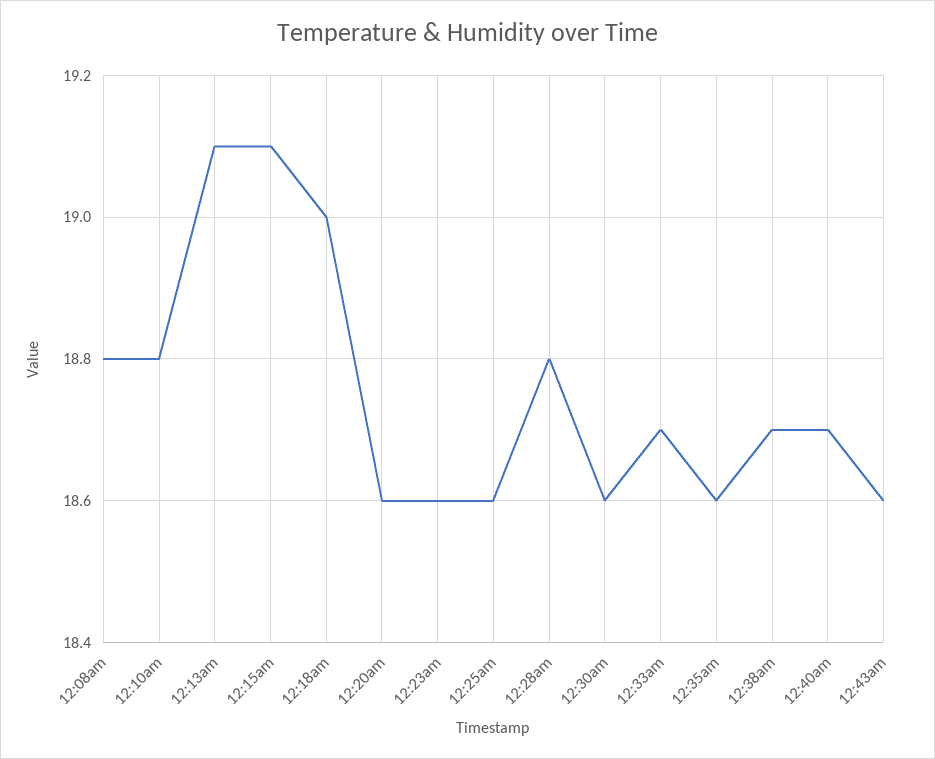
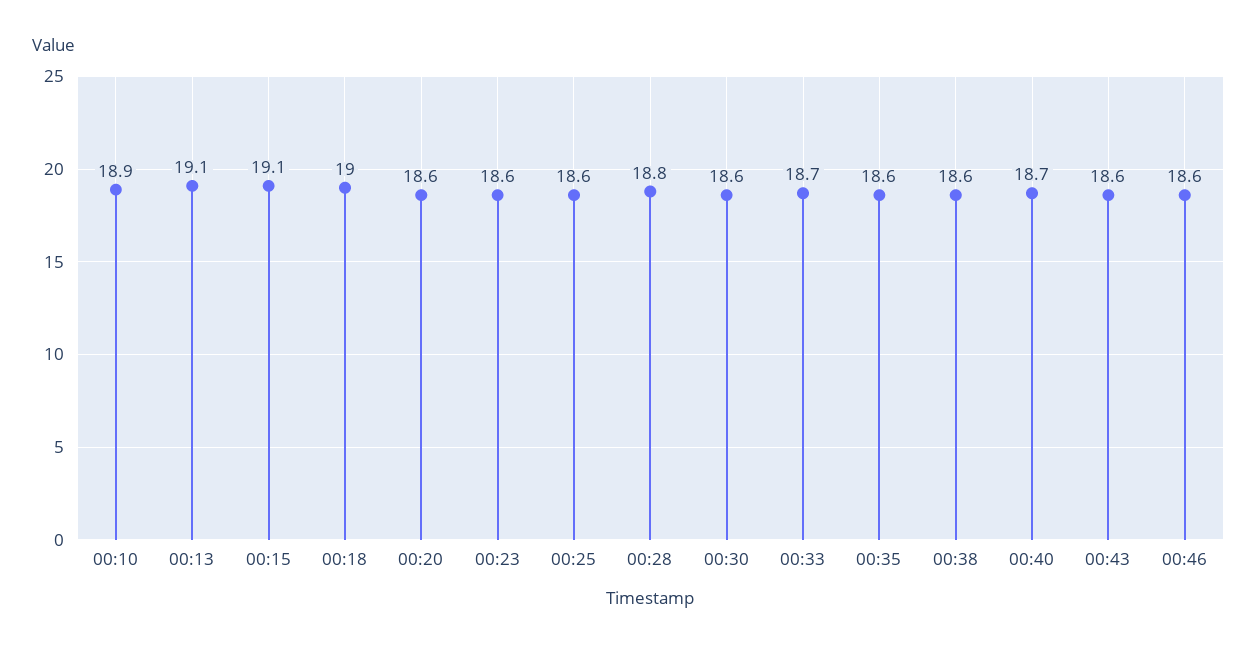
12:08am: 18.8 -> none
12:10am: 18.8 -> 18.9
12:38am: 18.7 -> 18.6
00:46: none -> 18.6

